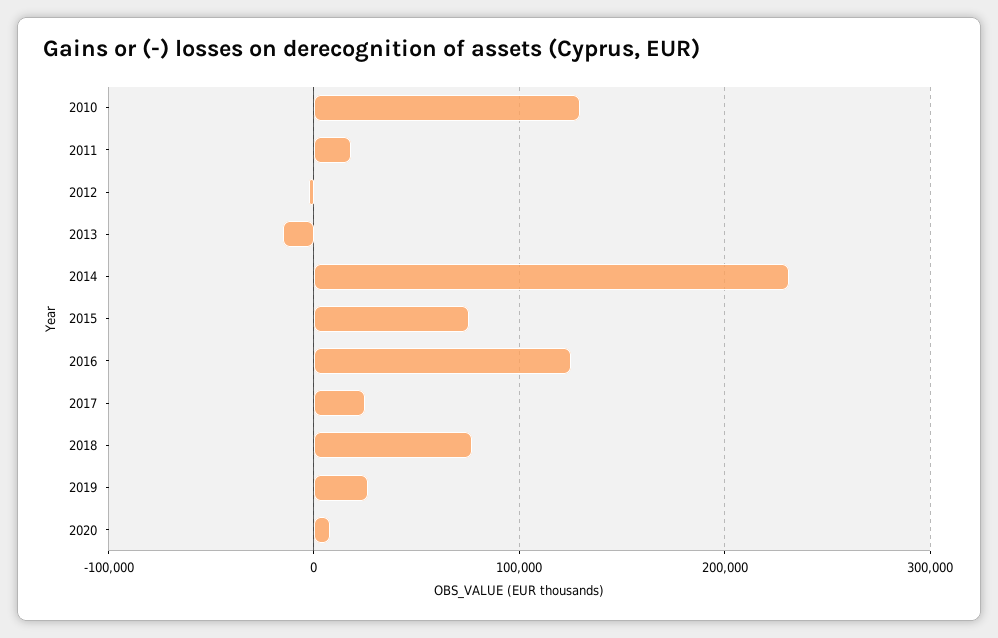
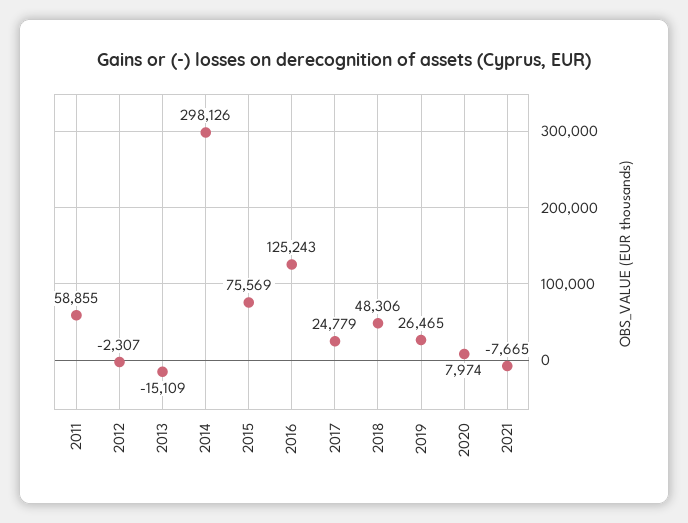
2010: 130000 -> none
2011: 20000 -> 58855
2014: 230000 -> 298126
2018: 80000 -> 48306
2021: none -> -7665

